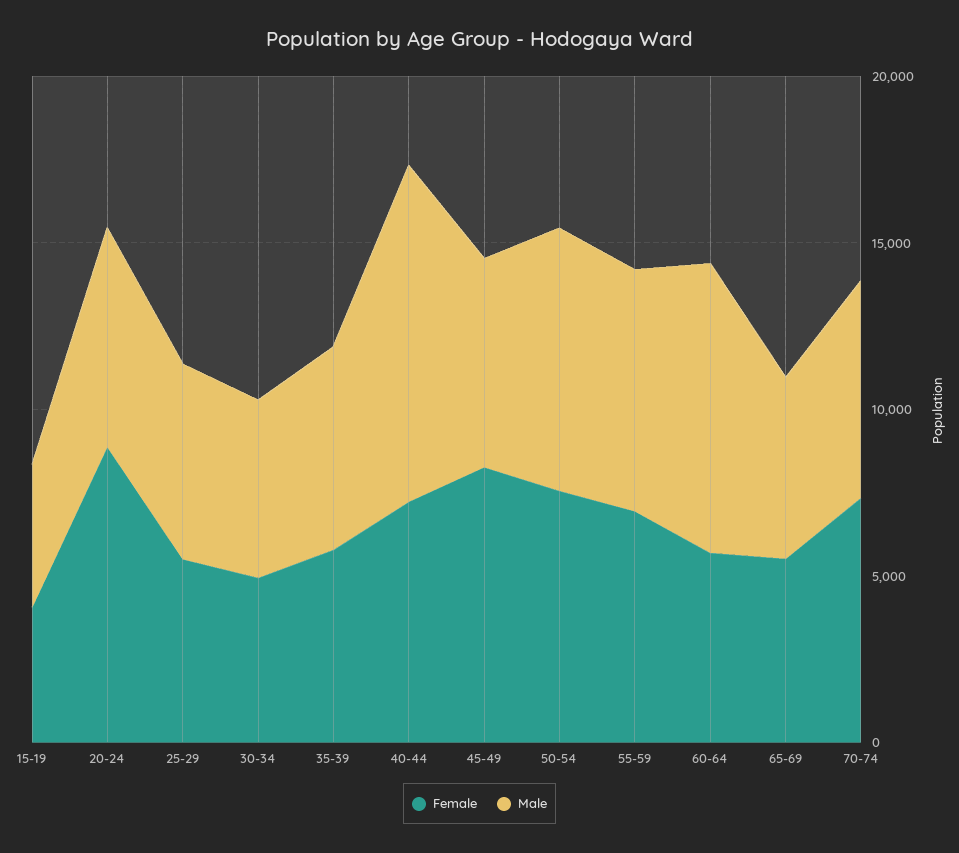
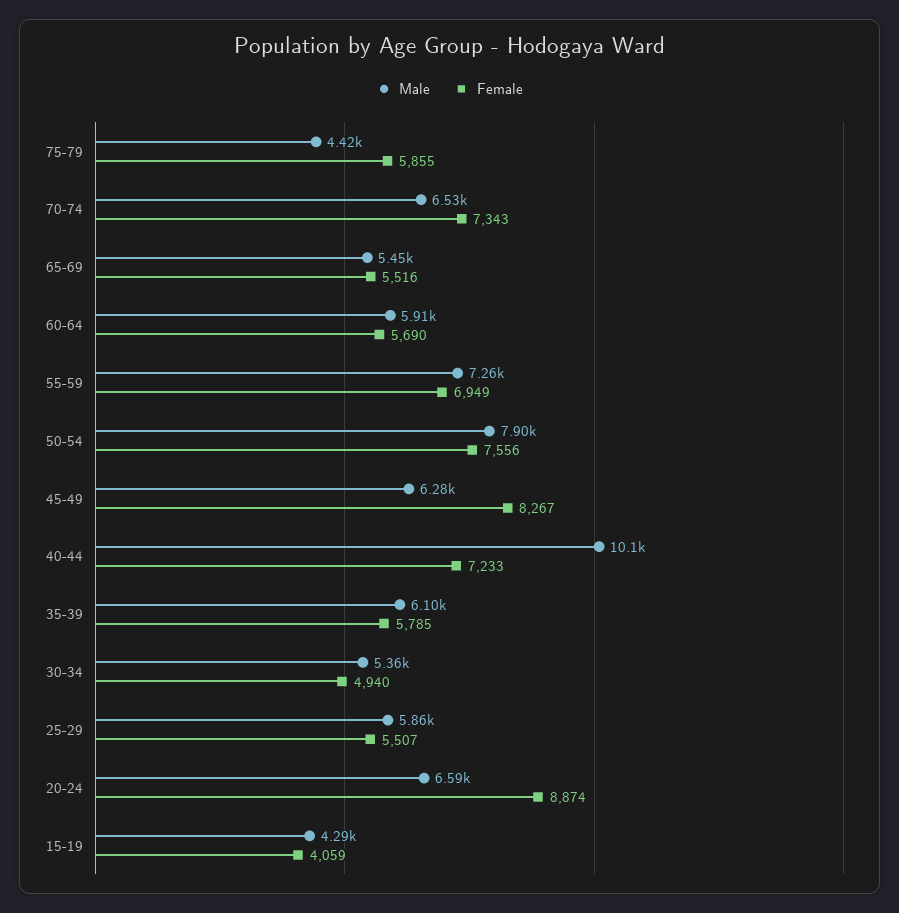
Male, 60-64: 9000 -> 5910
Male, 75-79: none -> 4420
Female, 75-79: none -> 5855

